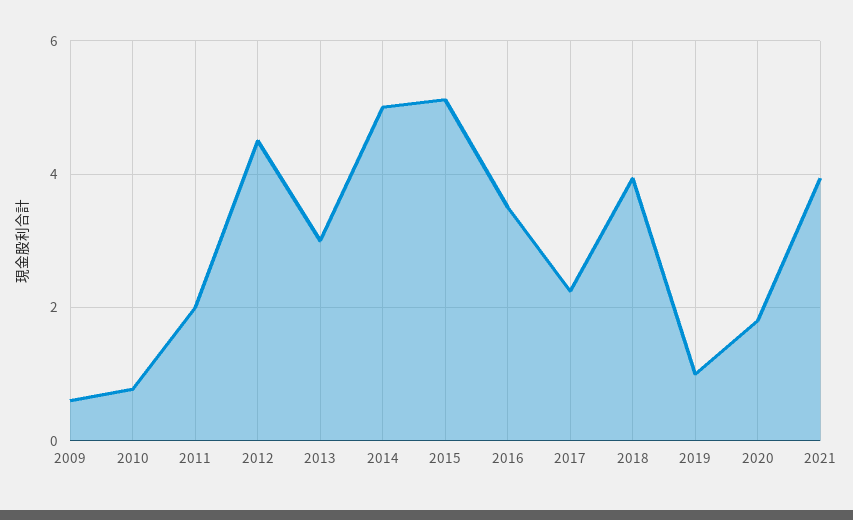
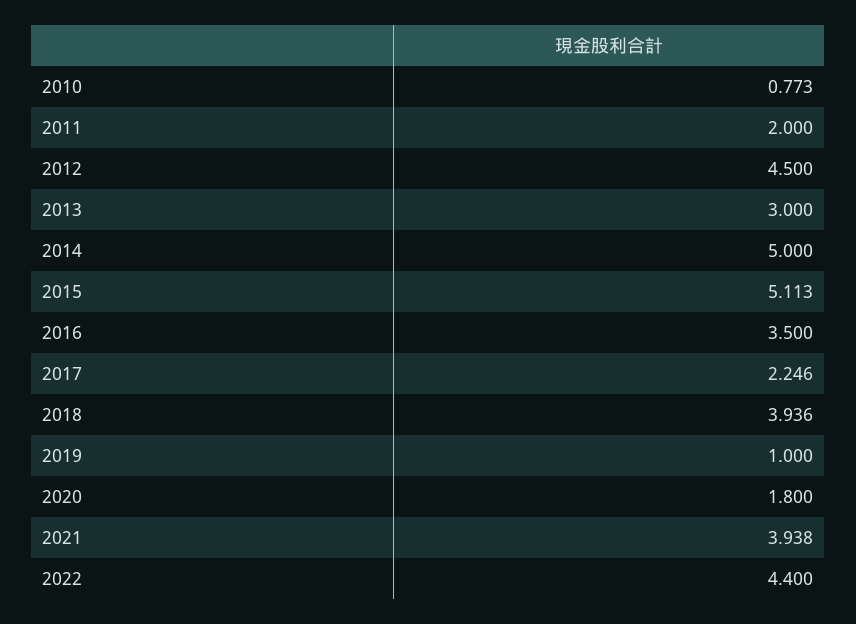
2009: 0.6 -> none
2022: none -> 4.4

